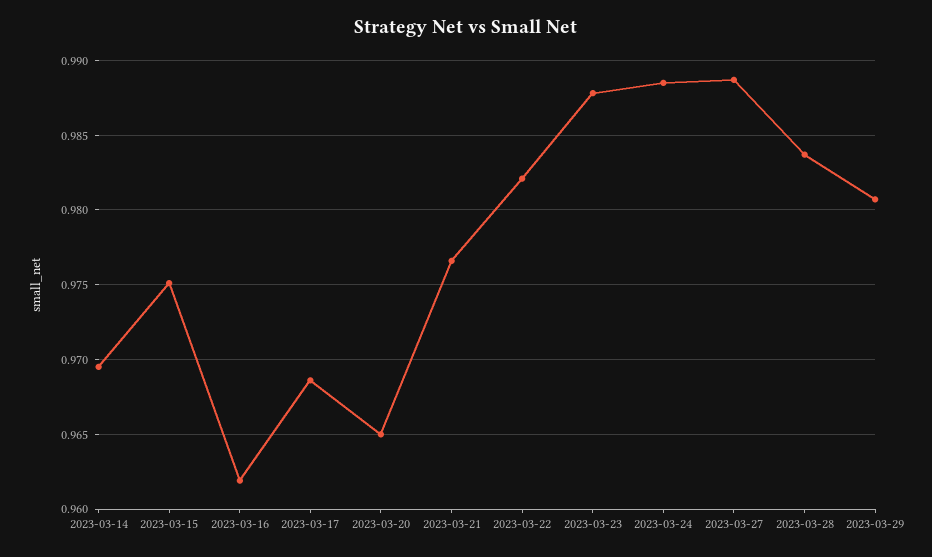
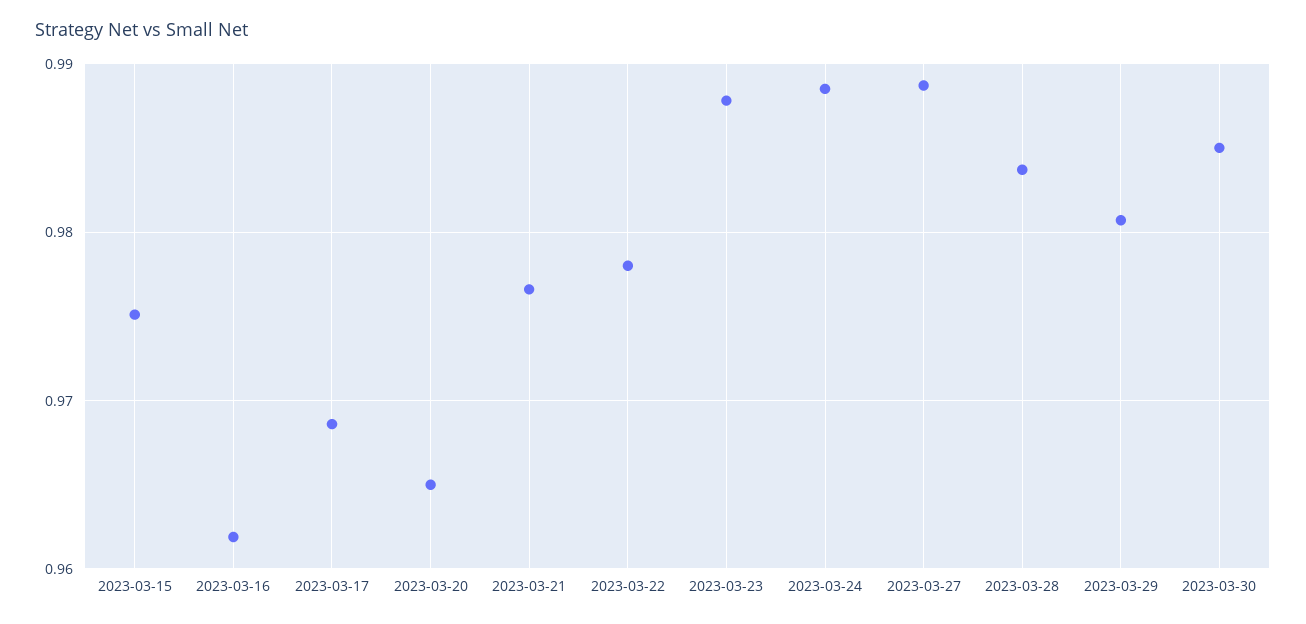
2023-03-14: 0.9695 -> none
2023-03-22: 0.982 -> 0.978
2023-03-30: none -> 0.985

